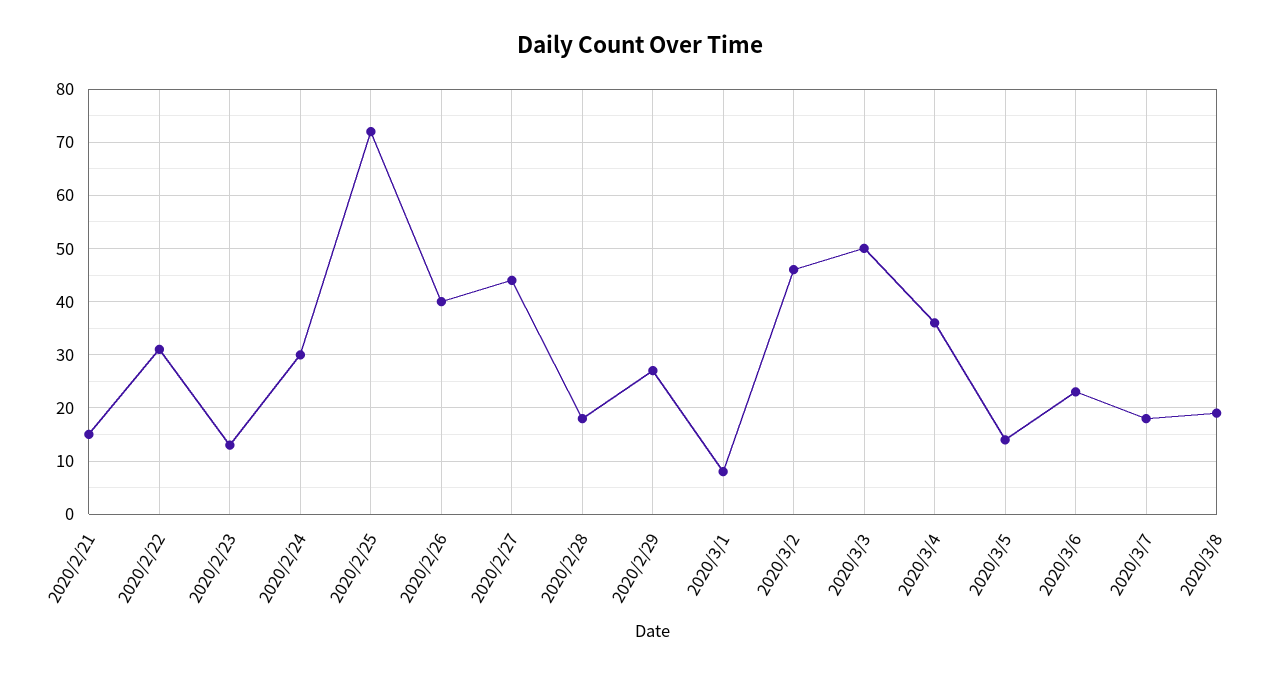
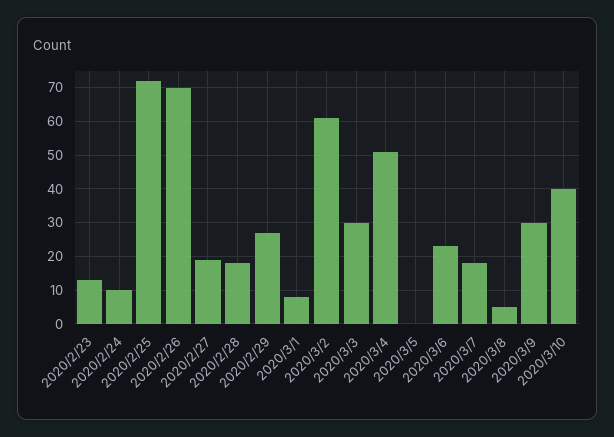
2020/2/21: 15 -> none
2020/2/22: 30 -> none
2020/2/24: 30 -> 10
2020/2/26: 40 -> 70
2020/2/27: 45 -> 20
2020/3/2: 45 -> 60
2020/3/3: 50 -> 30
2020/3/4: 35 -> 50
2020/3/5: 15 -> 0
2020/3/8: 20 -> 5
2020/3/9: none -> 30
2020/3/10: none -> 40

